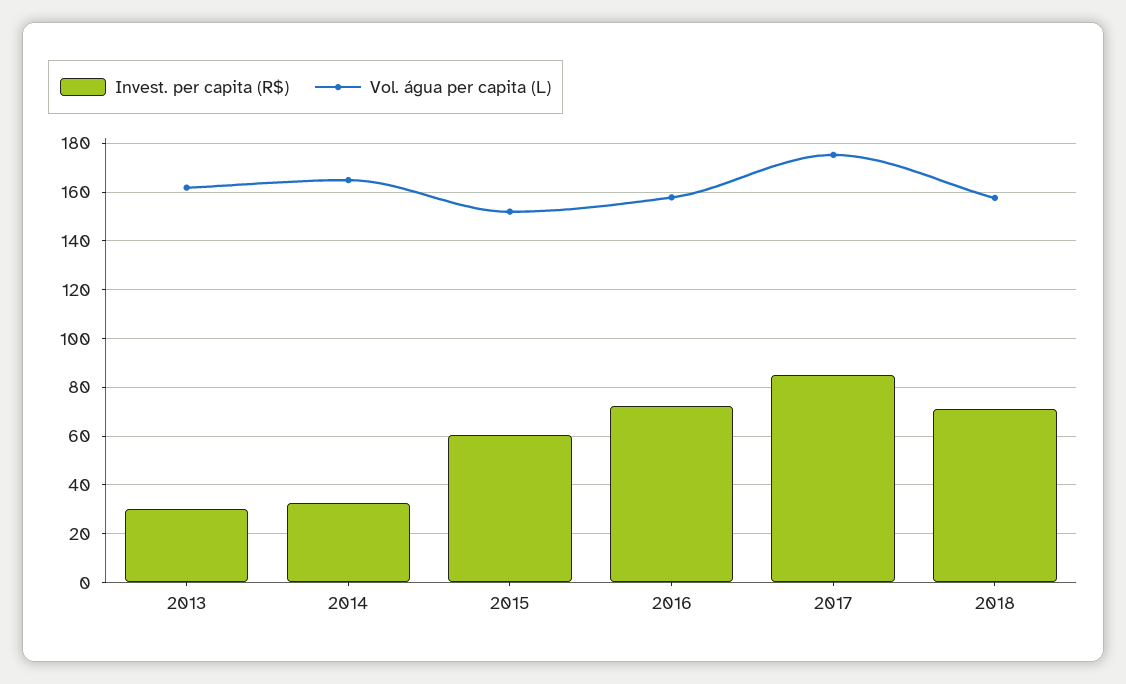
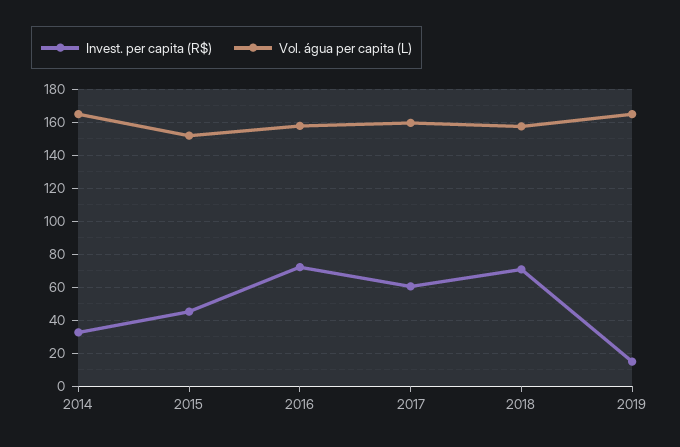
Invest. per capita (R$), 2013: 30 -> none
Vol. água per capita (L), 2013: 162.5 -> none
Invest. per capita (R$), 2015: 60 -> 45
Invest. per capita (R$), 2017: 85 -> 60
Vol. água per capita (L), 2017: 175 -> 160
Invest. per capita (R$), 2019: none -> 15
Vol. água per capita (L), 2019: none -> 165

